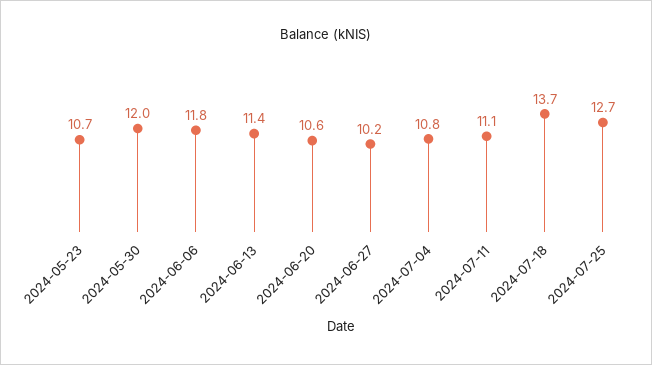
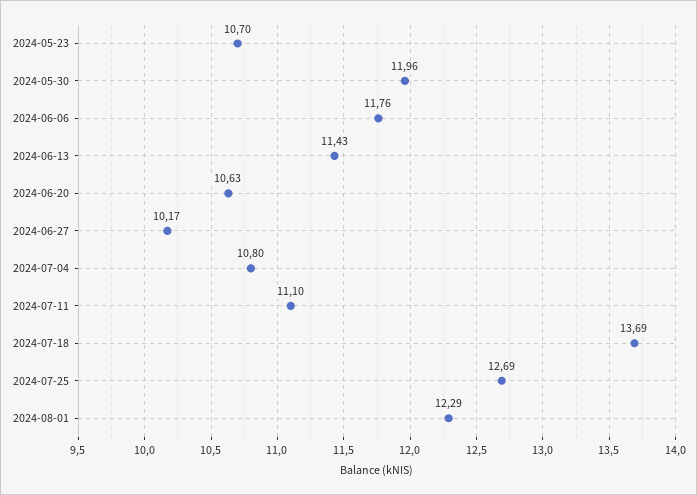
2024-08-01: none -> 12.29

